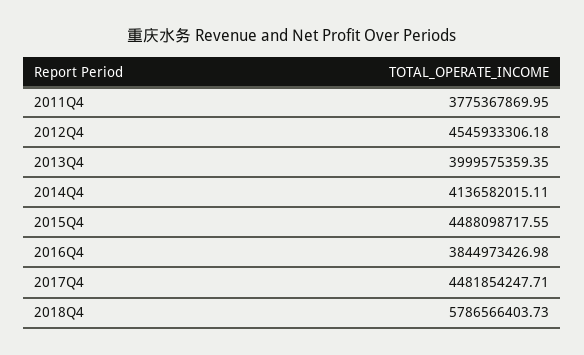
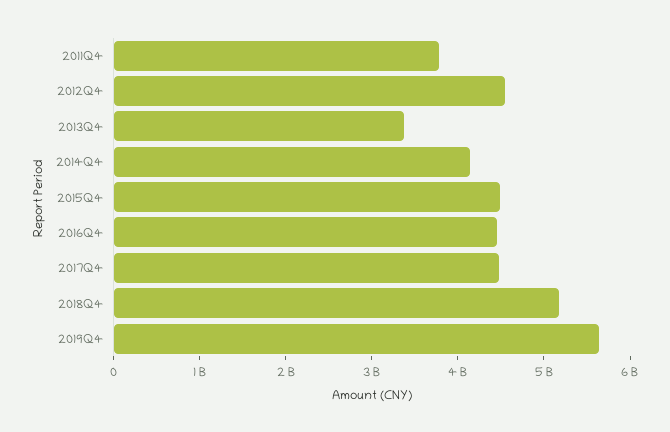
2013Q4: 3999575359.35 -> 3400000000
2016Q4: 3844973426.98 -> 4400000000
2018Q4: 5786566403.73 -> 5200000000
2019Q4: none -> 5600000000

